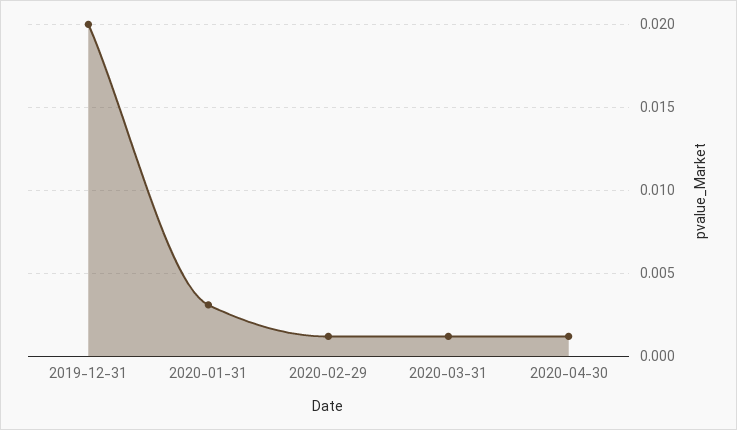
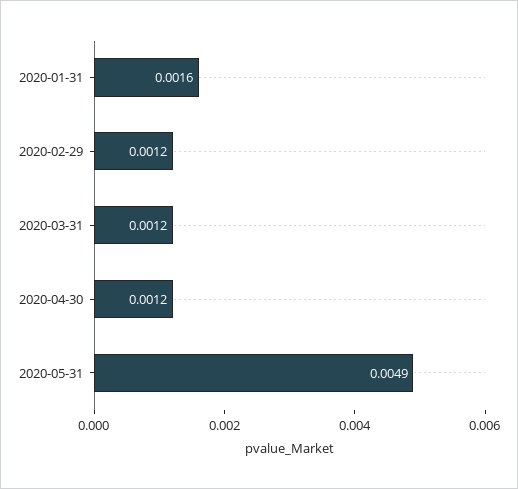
2019-12-31: 0.02 -> none
2020-01-31: 0.003 -> 0.0016
2020-05-31: none -> 0.0049

